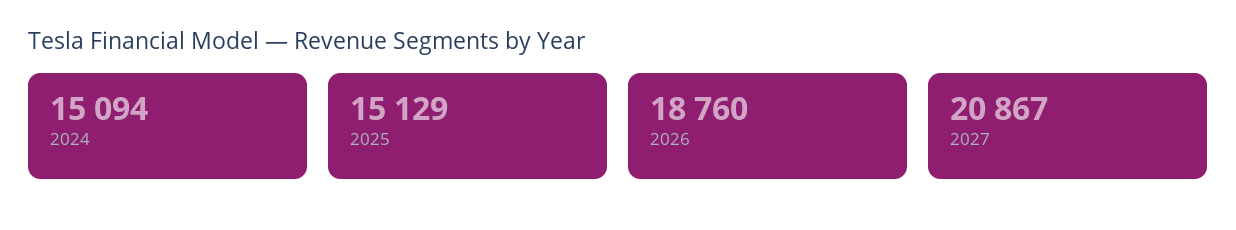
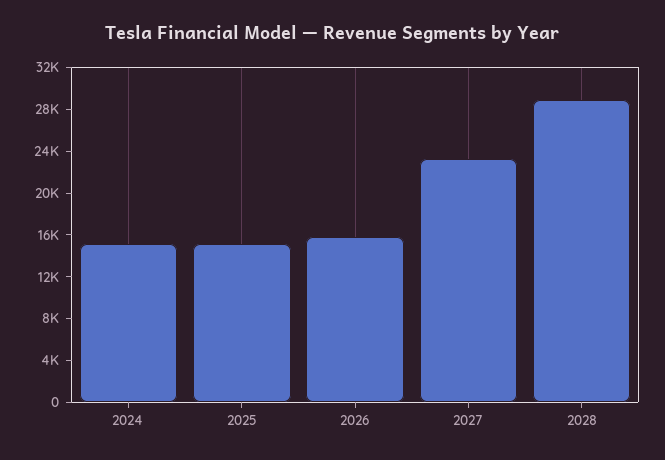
2026: 18760 -> 16000
2027: 20867 -> 23000
2028: none -> 29000

